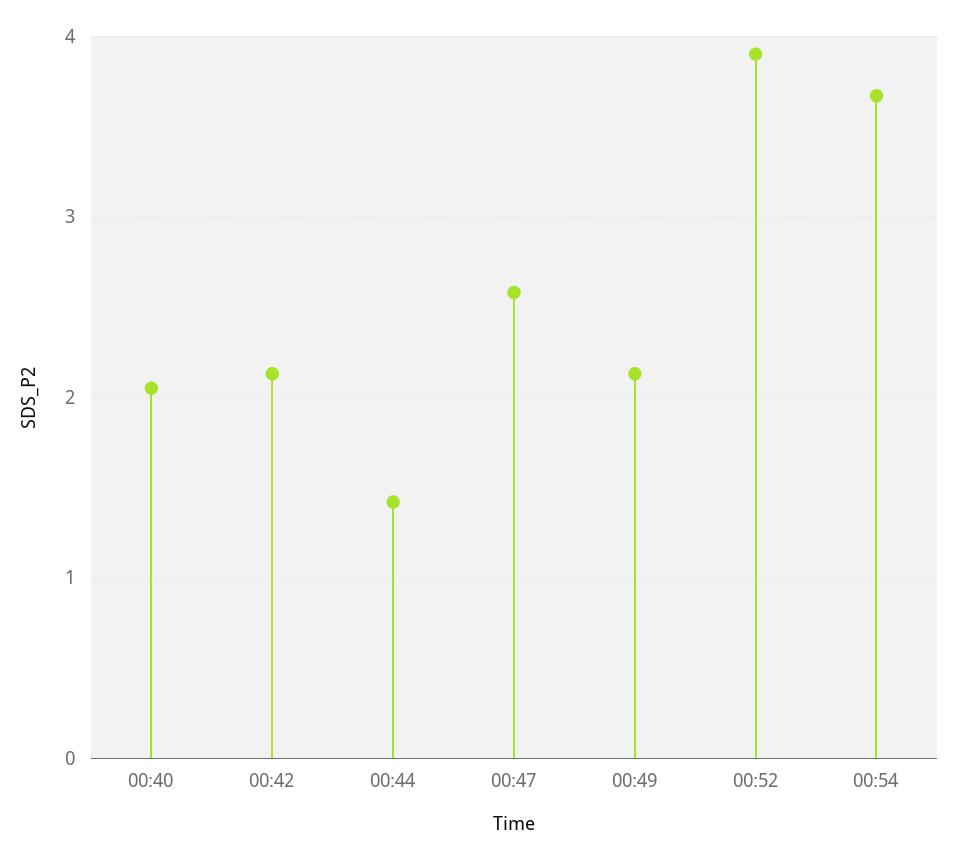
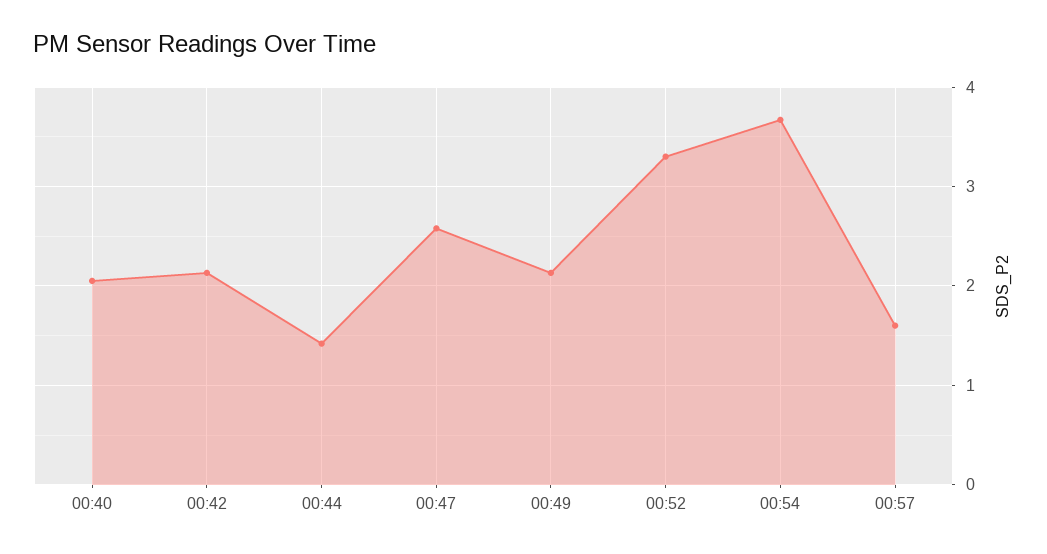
00:52: 3.9 -> 3.3
00:57: none -> 1.6

